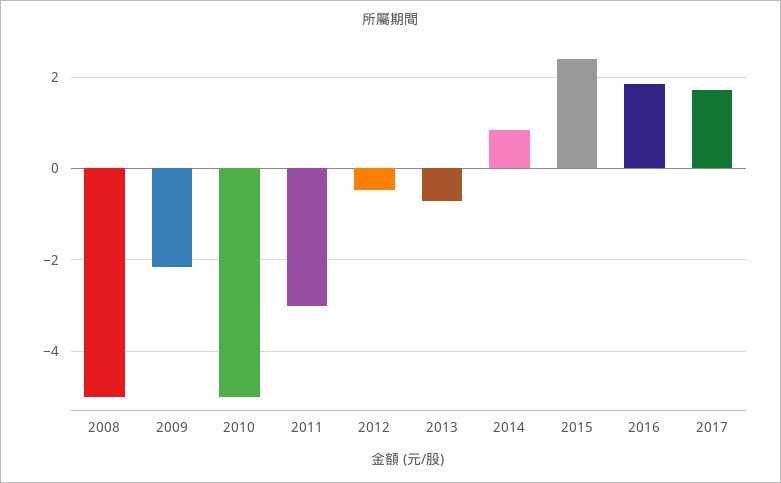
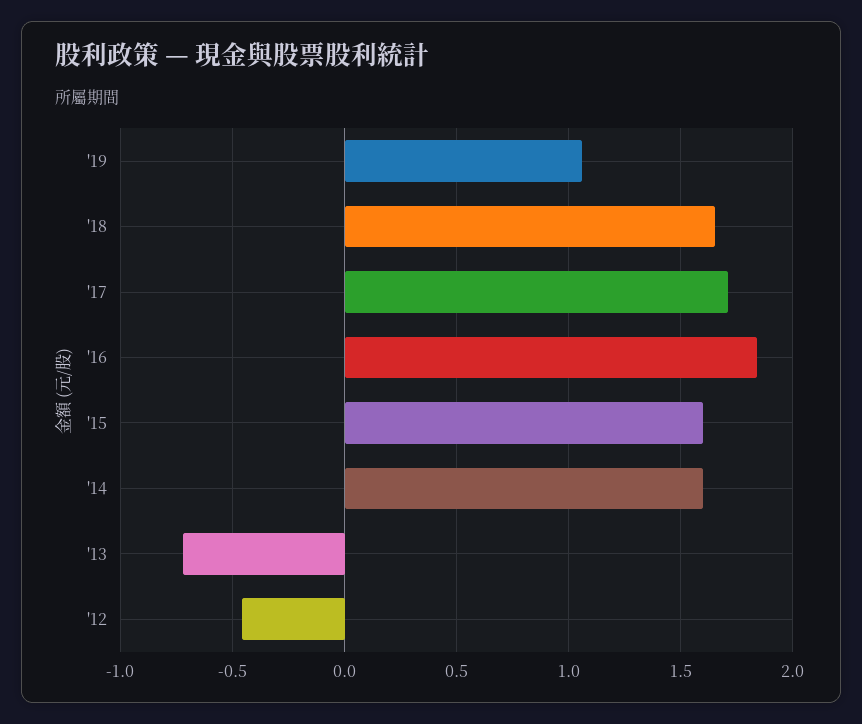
2008: -5 -> none
2009: -2.2 -> none
2010: -5 -> none
2011: -3 -> none
2014: 0.8 -> 1.6
2015: 2.4 -> 1.6
'19: none -> 1.05
'18: none -> 1.65

